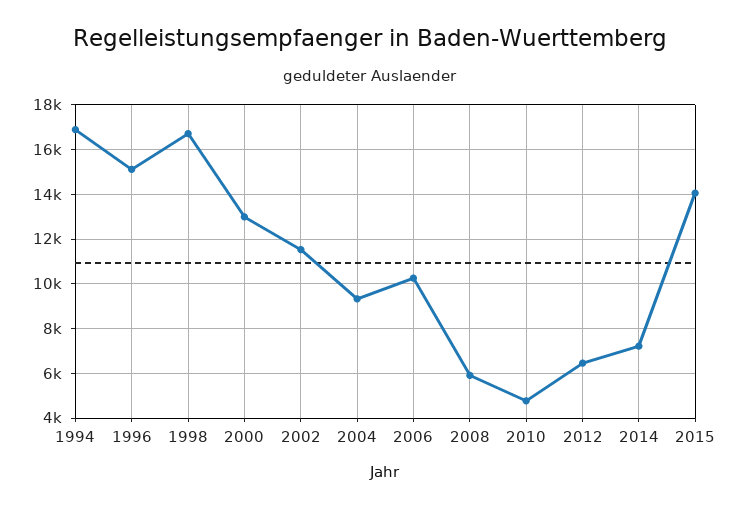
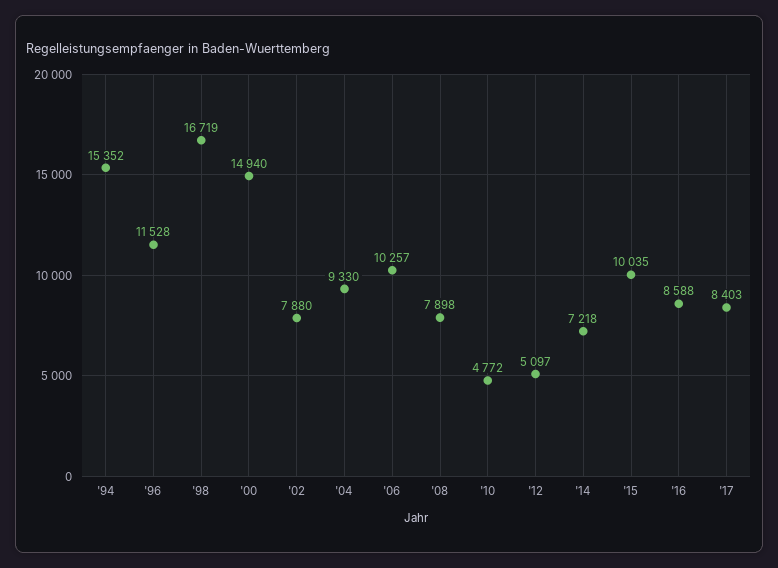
1994: 17000 -> 15352
1996: 15000 -> 11528
2000: 13000 -> 14940
2002: 11500 -> 7880
2008: 6000 -> 7898
2012: 6500 -> 5097
2015: 14000 -> 10035
'16: none -> 8588
'17: none -> 8403

